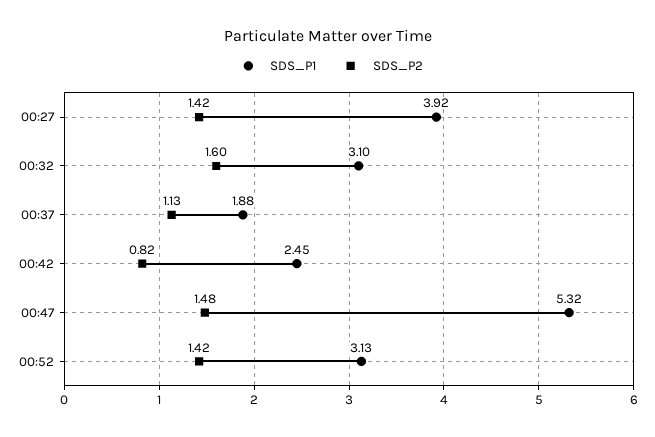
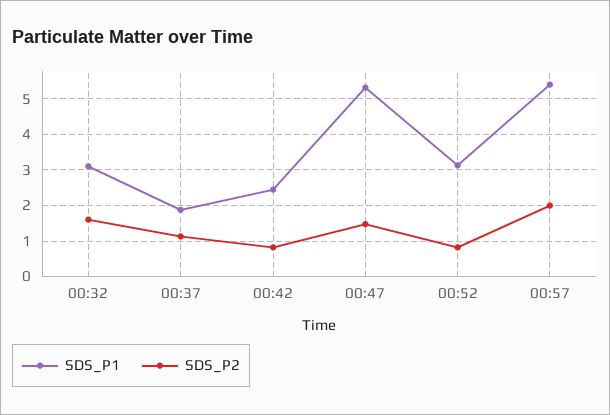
SDS_P1, 00:27: 3.92 -> none
SDS_P2, 00:27: 1.42 -> none
SDS_P2, 00:52: 1.42 -> 0.8
SDS_P1, 00:57: none -> 5.4
SDS_P2, 00:57: none -> 2

